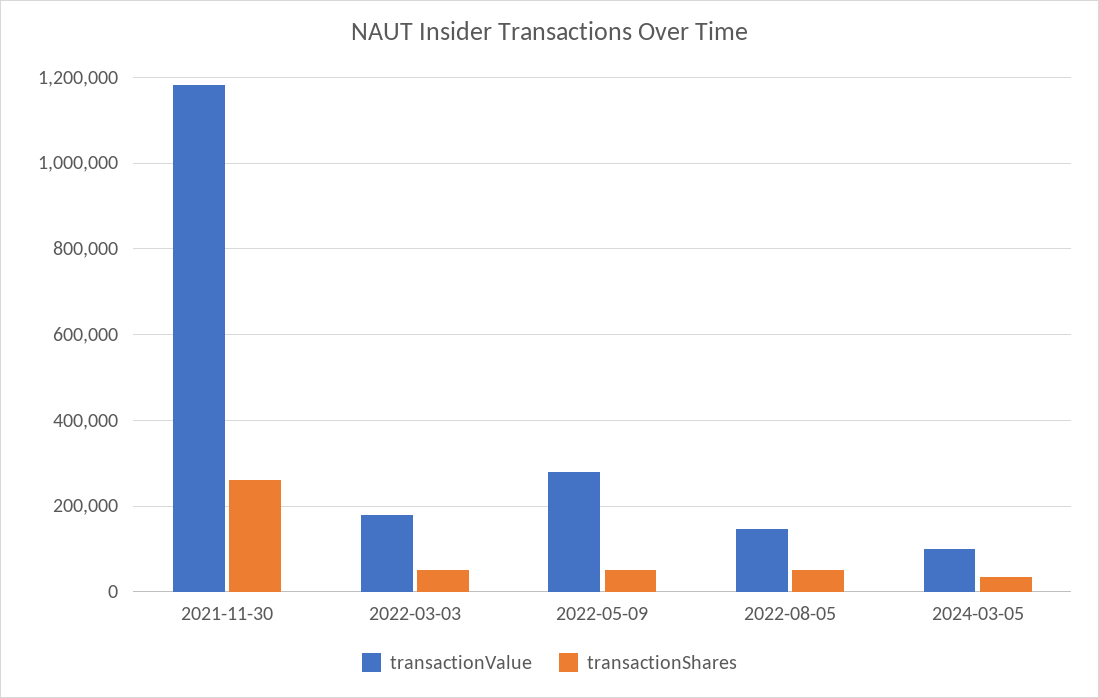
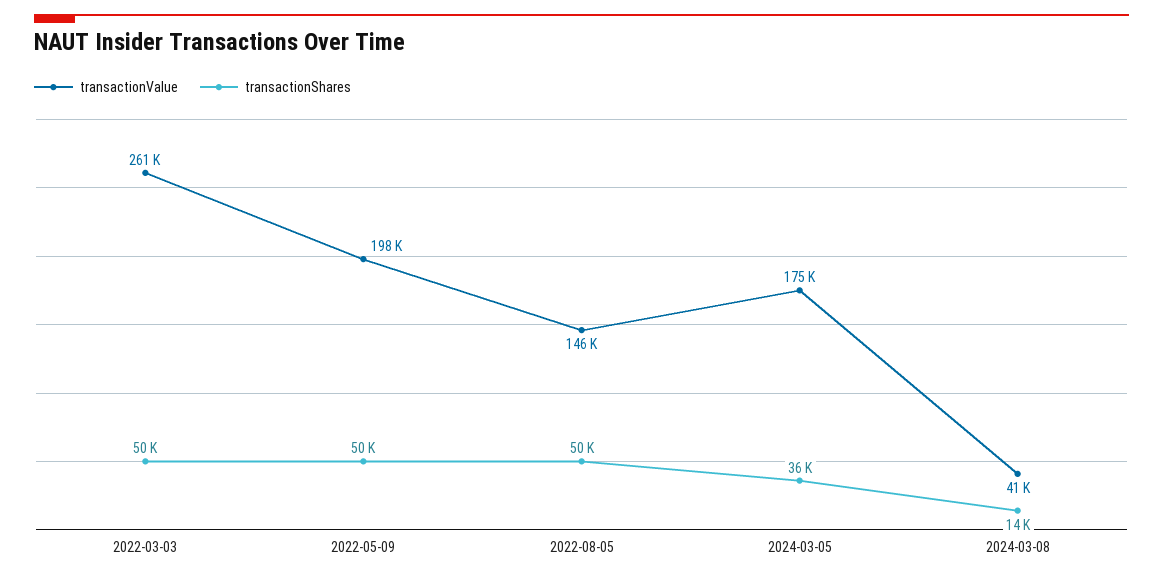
transactionValue, 2021-11-30: 1180000 -> none
transactionShares, 2021-11-30: 260000 -> none
transactionValue, 2022-03-03: 180000 -> 261000
transactionValue, 2022-05-09: 280000 -> 198000
transactionValue, 2024-03-05: 100000 -> 175000
transactionValue, 2024-03-08: none -> 41000
transactionShares, 2024-03-08: none -> 14000

